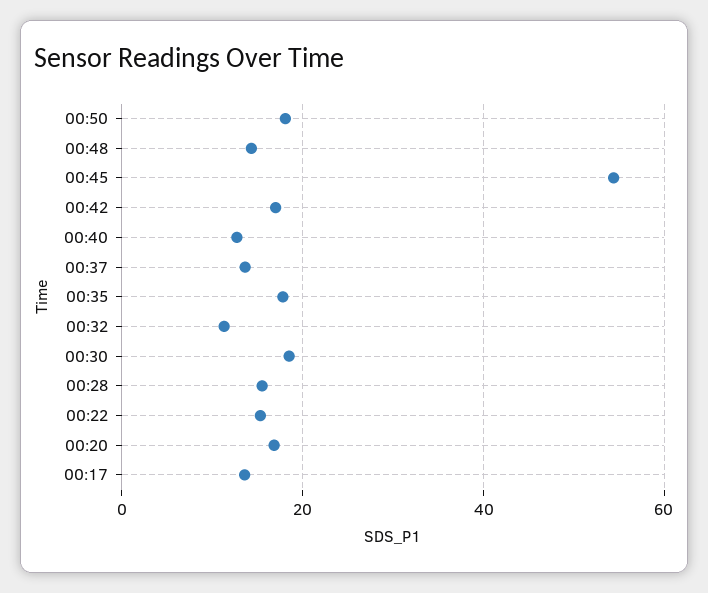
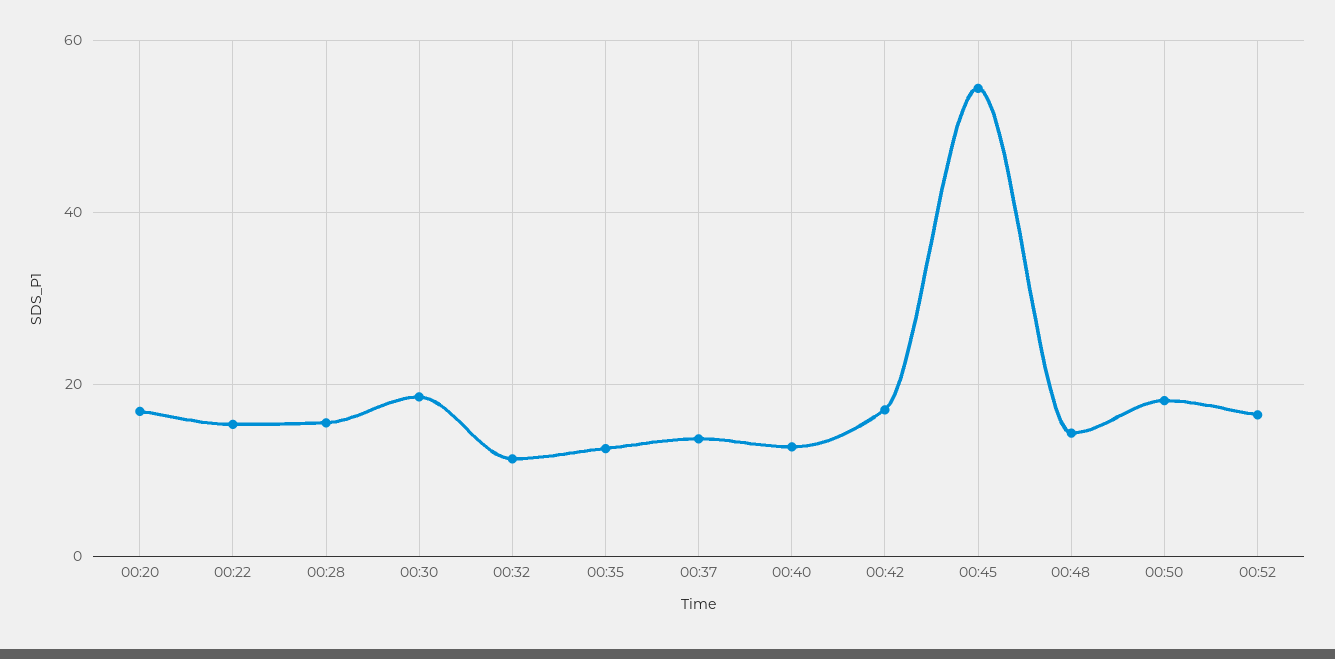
00:35: 18 -> 12
00:17: 14 -> none
00:52: none -> 16

